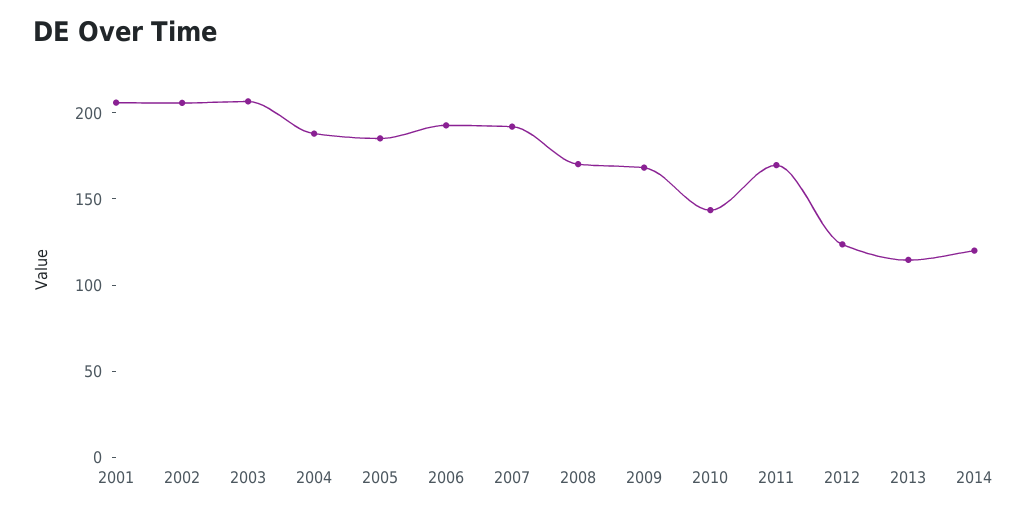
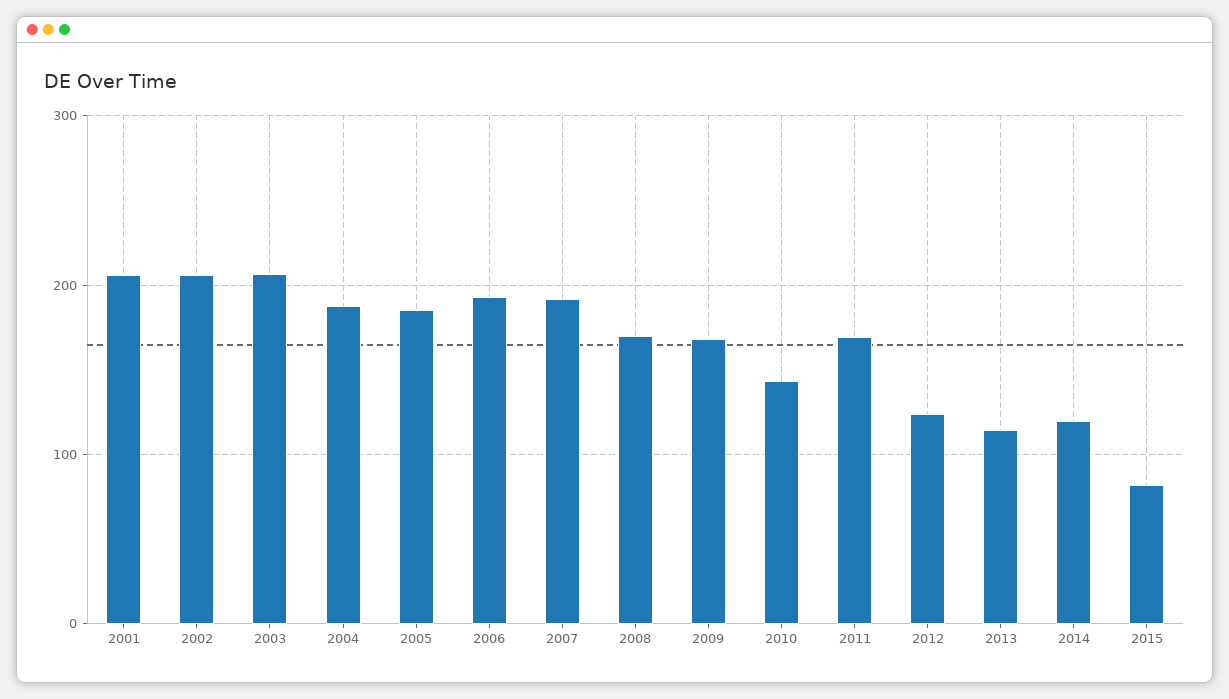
2015: none -> 80

